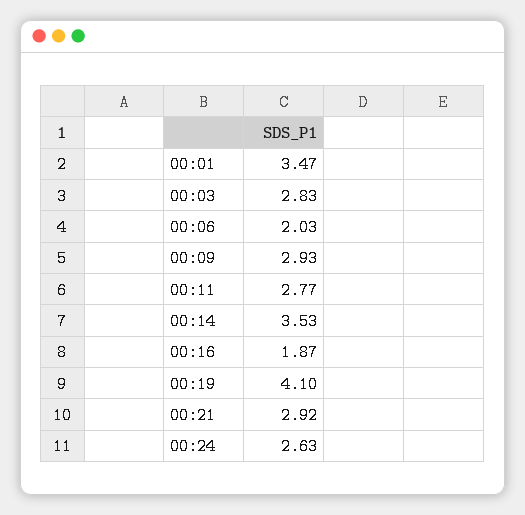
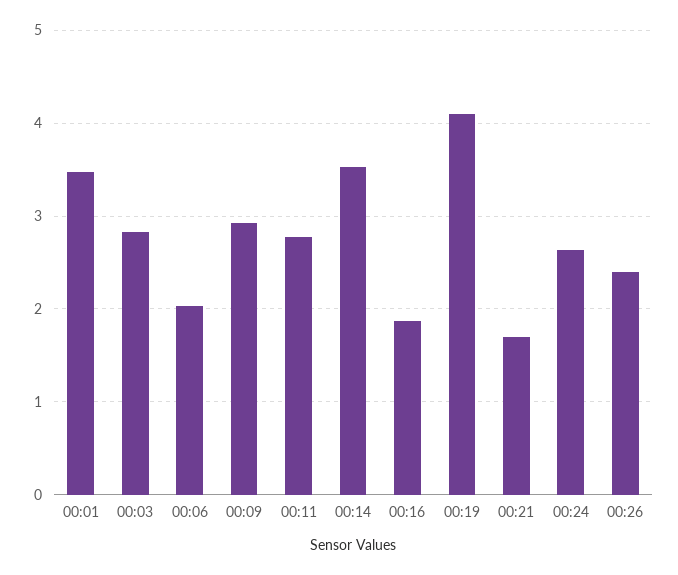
00:21: 2.92 -> 1.7
00:26: none -> 2.4

